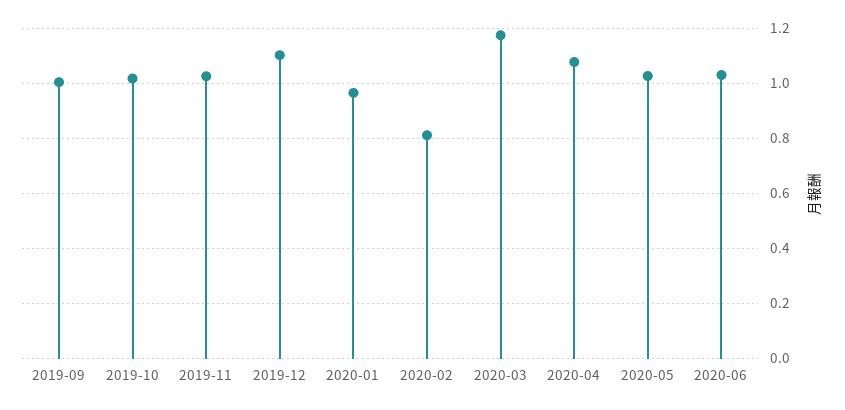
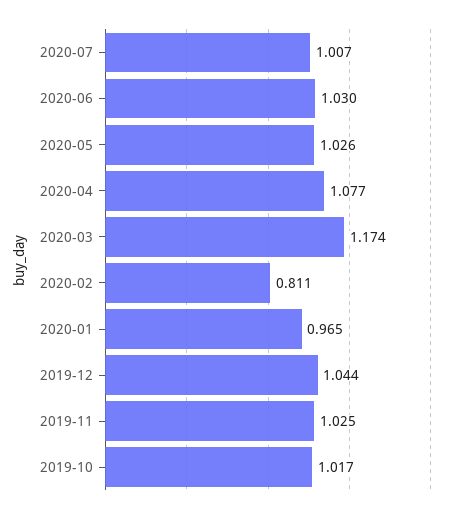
2019-09: 1 -> none
2019-12: 1.1 -> 1.044
2020-07: none -> 1.007

